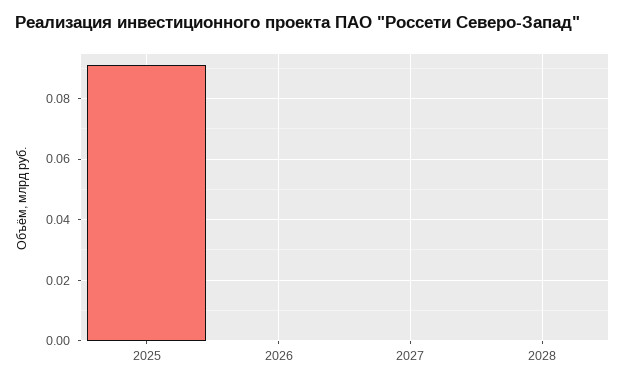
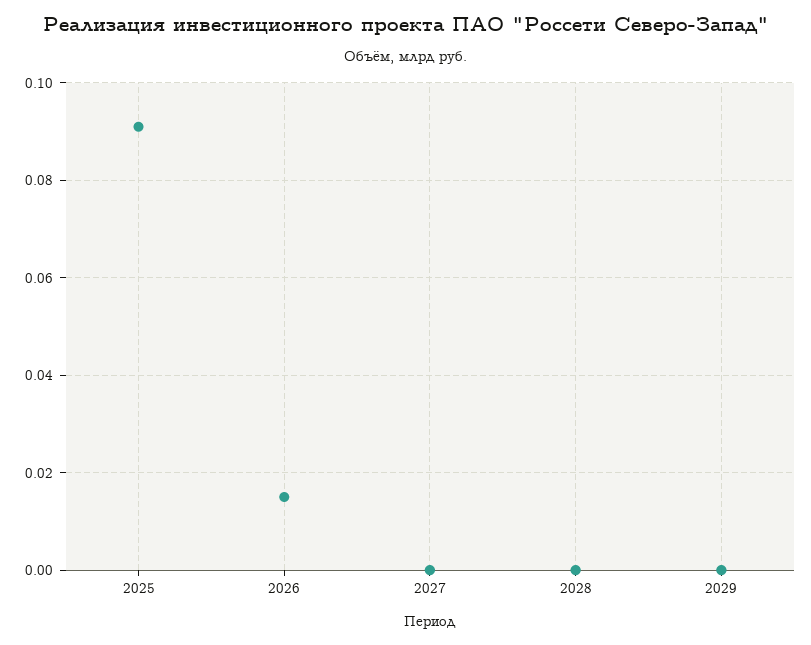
2026: 0 -> 0.015
2029: none -> 0

